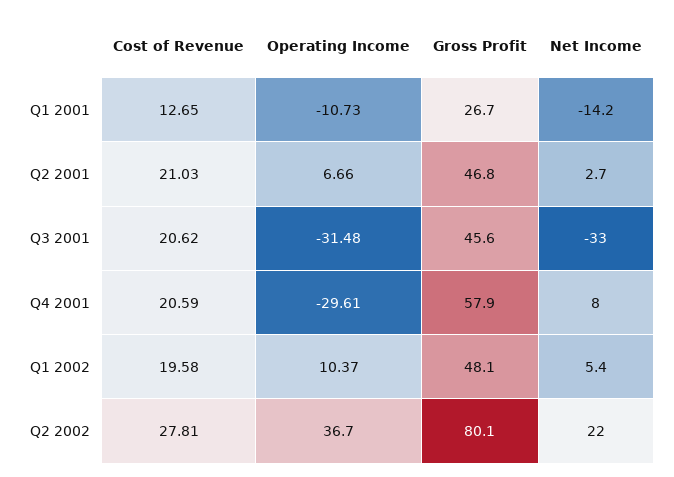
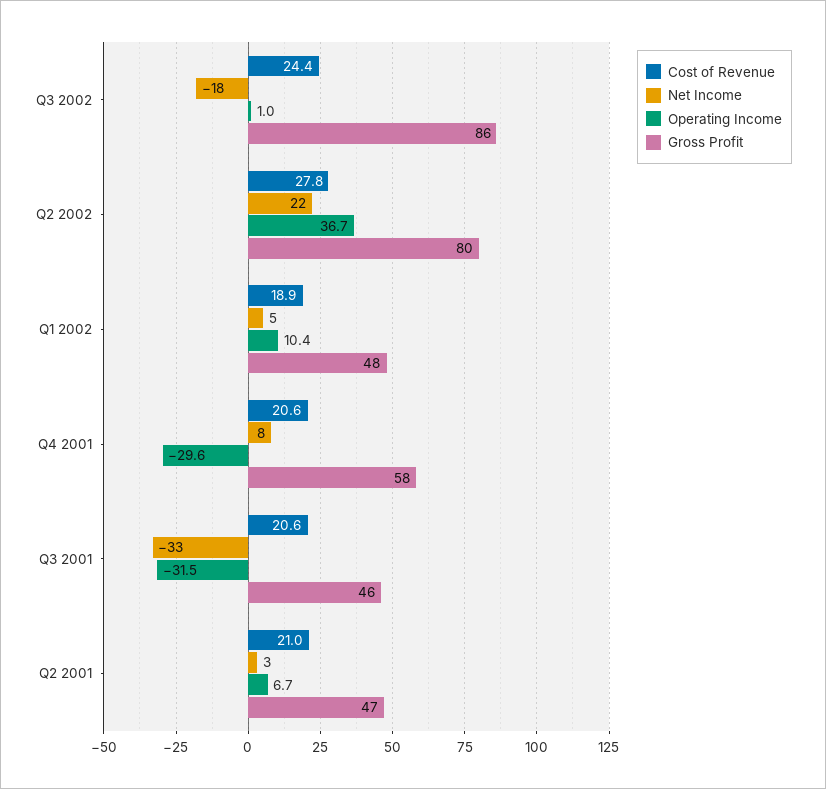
Cost of Revenue, Q1 2001: 12.65 -> none
Operating Income, Q1 2001: -10.73 -> none
Gross Profit, Q1 2001: 26.7 -> none
Net Income, Q1 2001: -14.2 -> none
Cost of Revenue, Q1 2002: 19.58 -> 18.9
Cost of Revenue, Q3 2002: none -> 24.4
Net Income, Q3 2002: none -> -18
Operating Income, Q3 2002: none -> 1
Gross Profit, Q3 2002: none -> 86

